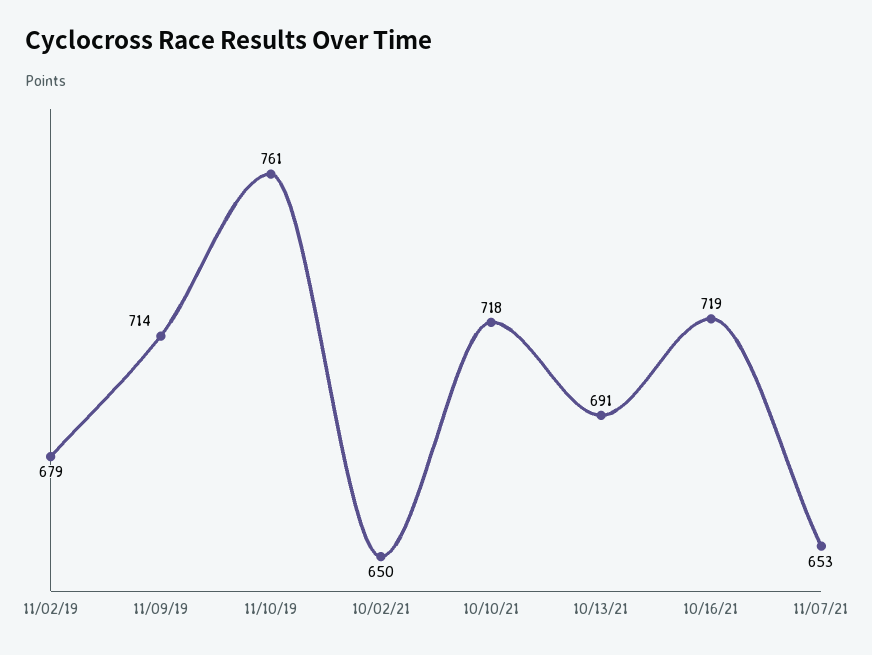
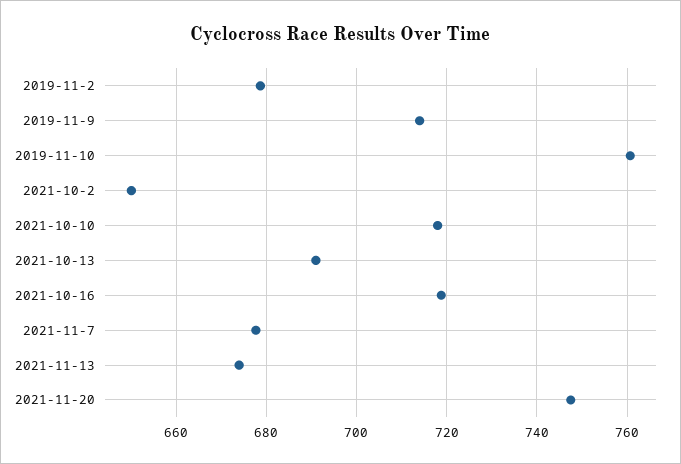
11/07/21: 653 -> 678
2021-11-13: none -> 674
2021-11-20: none -> 748

